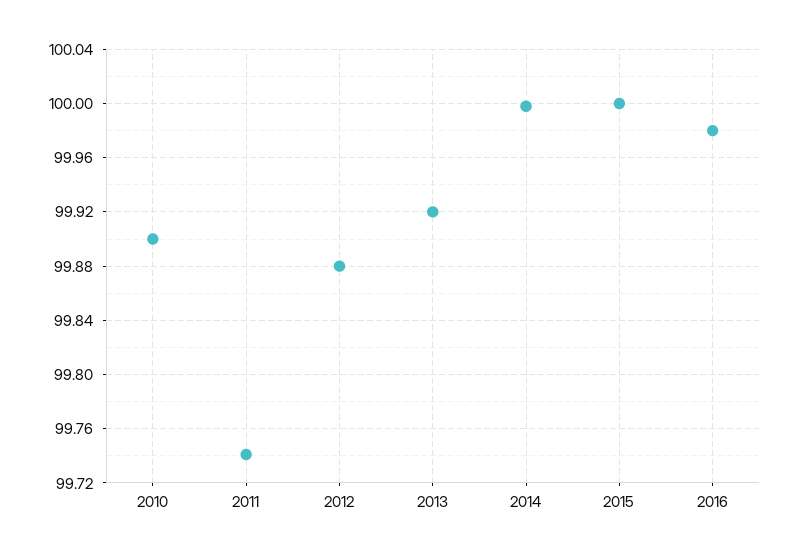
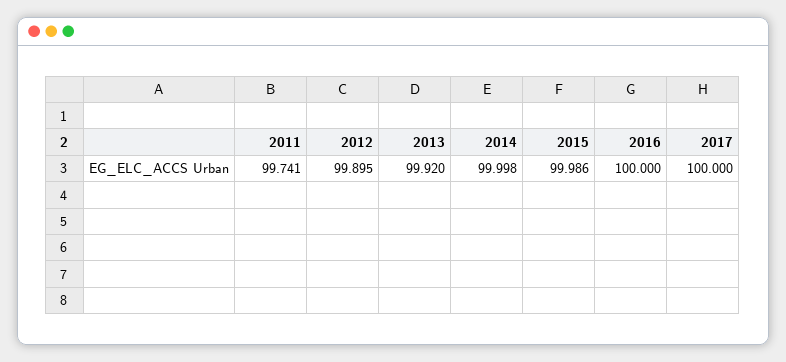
2010: 99.9 -> none
2012: 99.88 -> 99.895
2015: 100 -> 99.986
2016: 99.98 -> 100
2017: none -> 100

